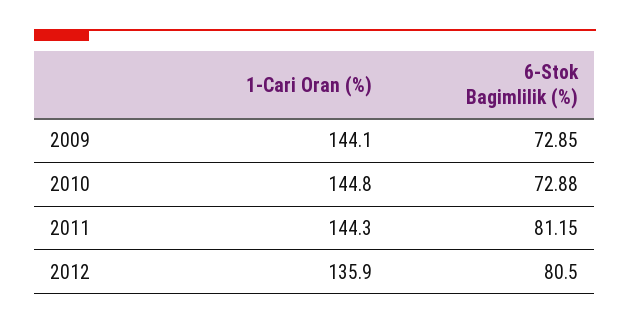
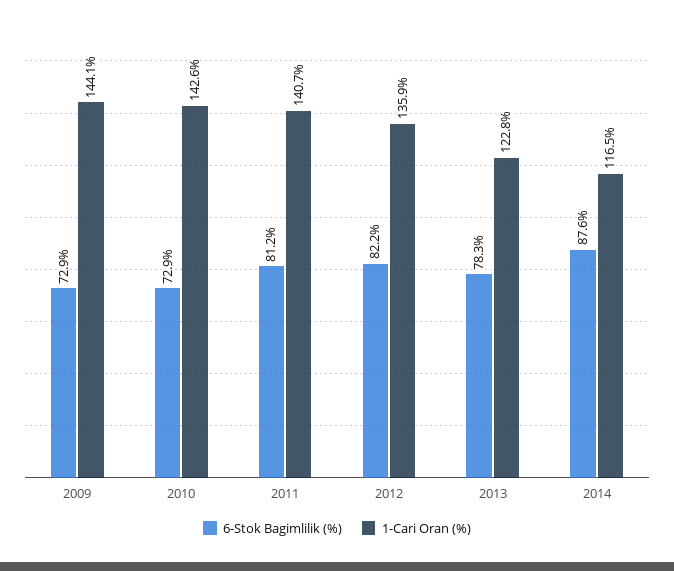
1-Cari Oran (%), 2010: 144.8 -> 142.6
1-Cari Oran (%), 2011: 144.3 -> 140.7
6-Stok Bagimlilik (%), 2012: 80.5 -> 82.2
6-Stok Bagimlilik (%), 2013: none -> 78.3
1-Cari Oran (%), 2013: none -> 122.8
6-Stok Bagimlilik (%), 2014: none -> 87.6
1-Cari Oran (%), 2014: none -> 116.5

